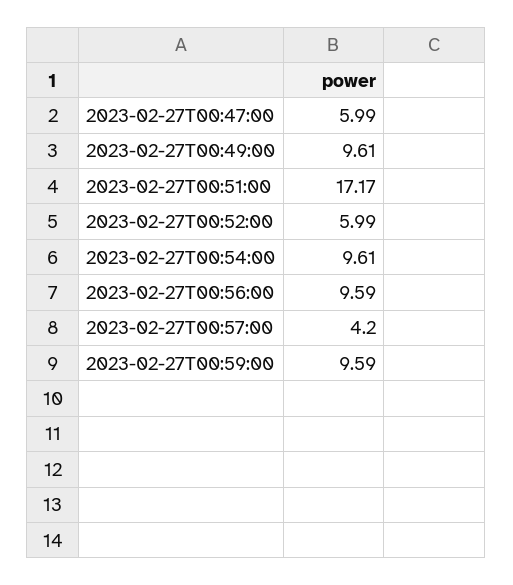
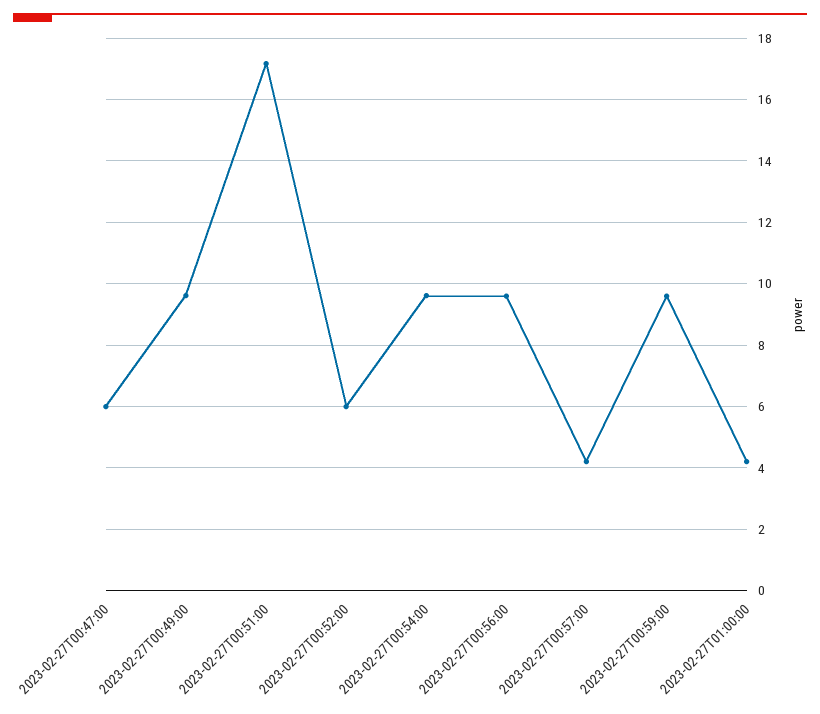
2023-02-27T01:00:00: none -> 4.2

